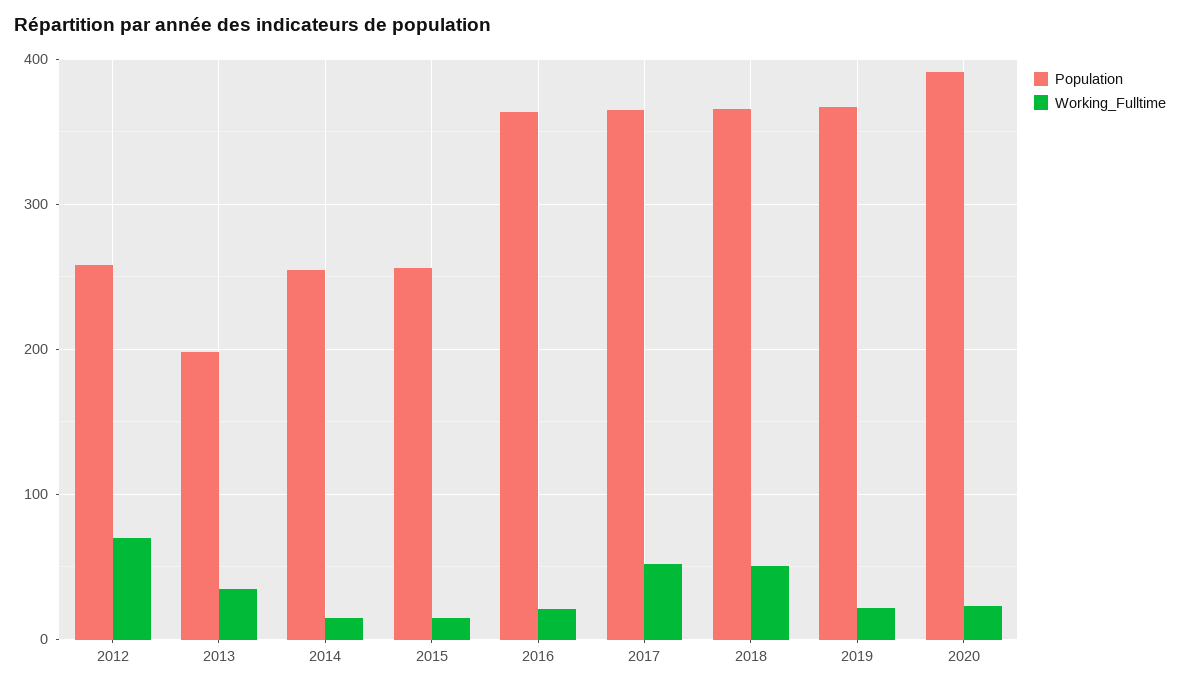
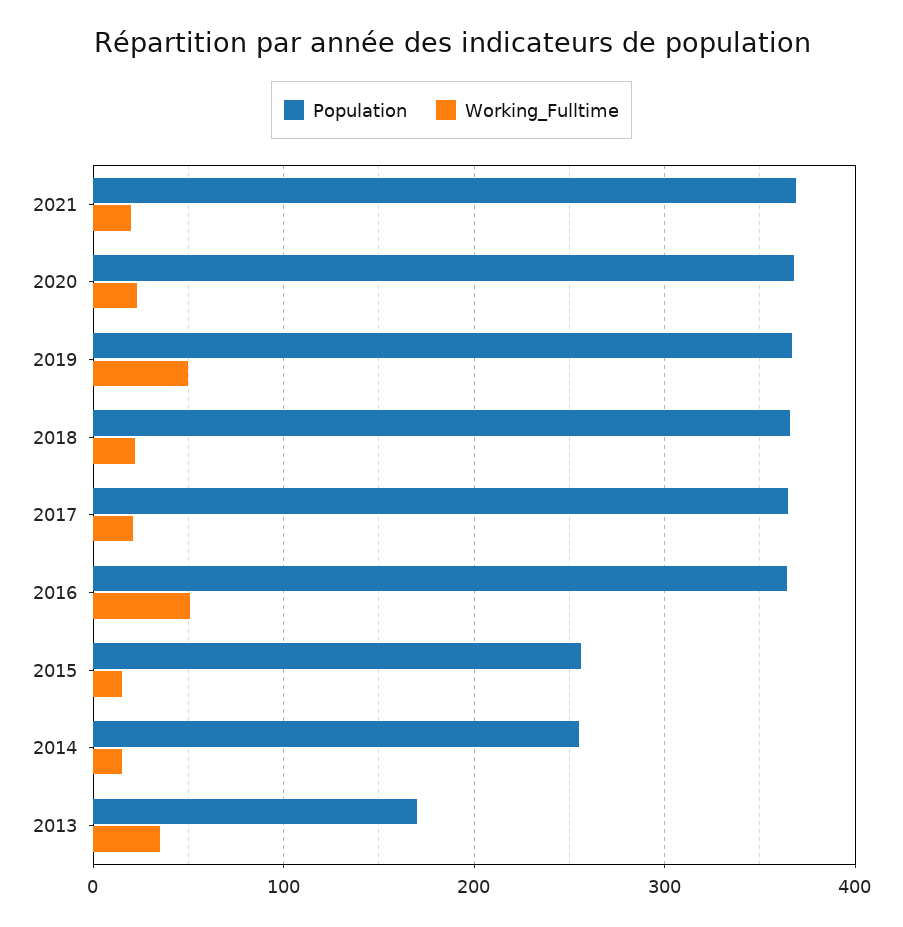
Population, 2012: 260 -> none
Working_Fulltime, 2012: 70 -> none
Population, 2013: 200 -> 170
Working_Fulltime, 2016: 20 -> 50
Working_Fulltime, 2017: 50 -> 20
Working_Fulltime, 2018: 50 -> 20
Working_Fulltime, 2019: 20 -> 50
Population, 2020: 390 -> 370
Population, 2021: none -> 370
Working_Fulltime, 2021: none -> 20

